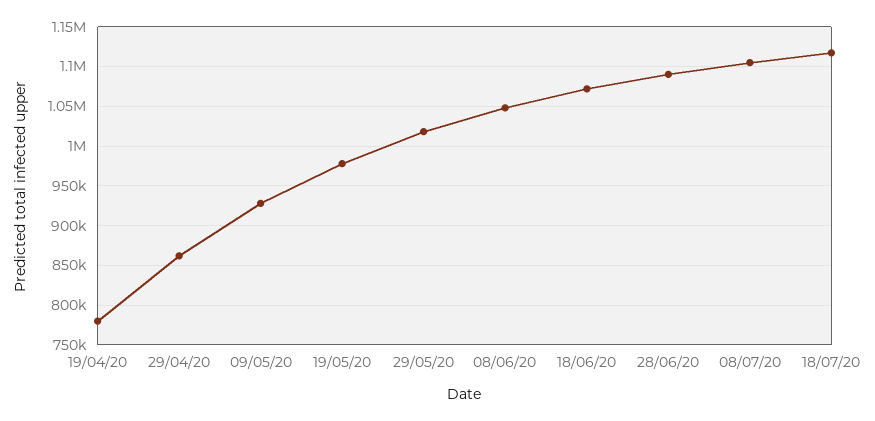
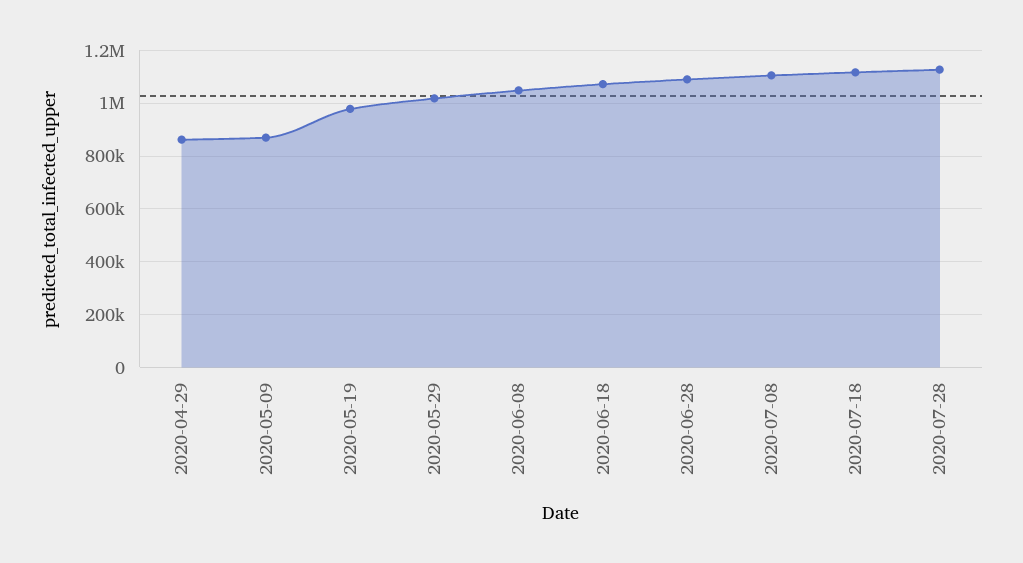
19/04/20: 780000 -> none
09/05/20: 930000 -> 875000
2020-07-28: none -> 1125000

